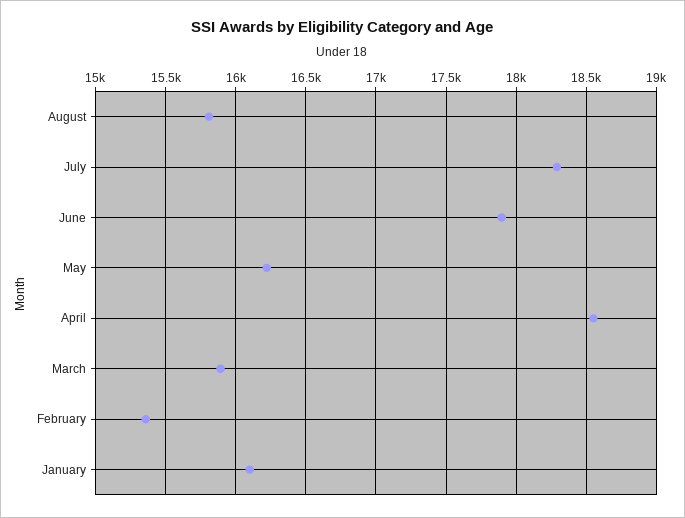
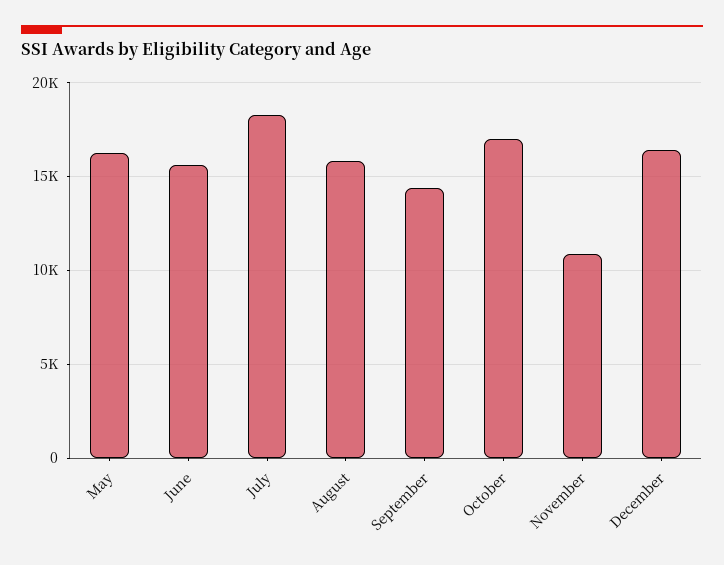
June: 17900 -> 15500
April: 18550 -> none
March: 15900 -> none
February: 15350 -> none
January: 16100 -> none
September: none -> 14500
October: none -> 17000
November: none -> 11000
December: none -> 16500

